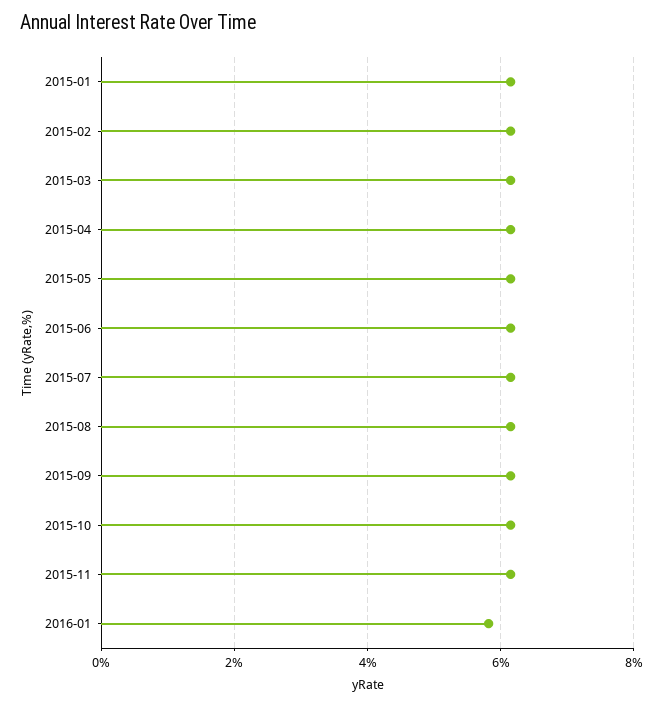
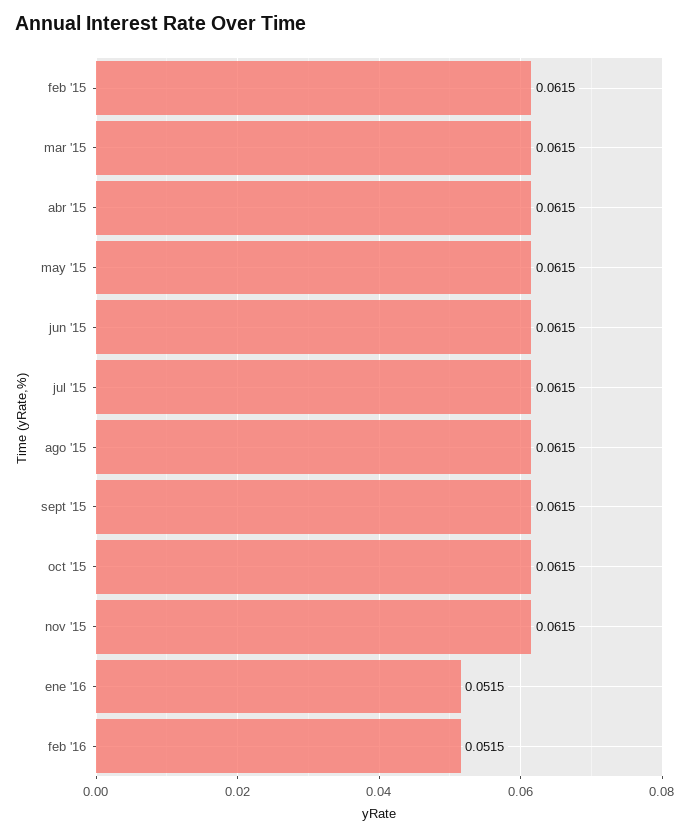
2015-01: 0.062 -> none
2016-01: 0.058 -> 0.0515
feb '16: none -> 0.0515

